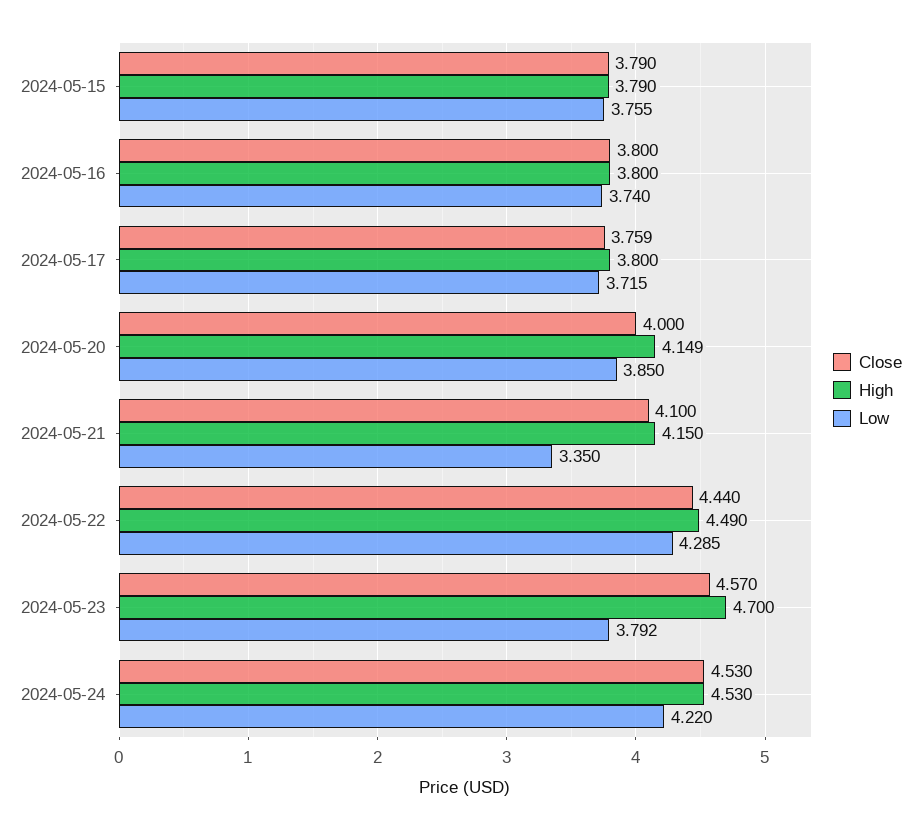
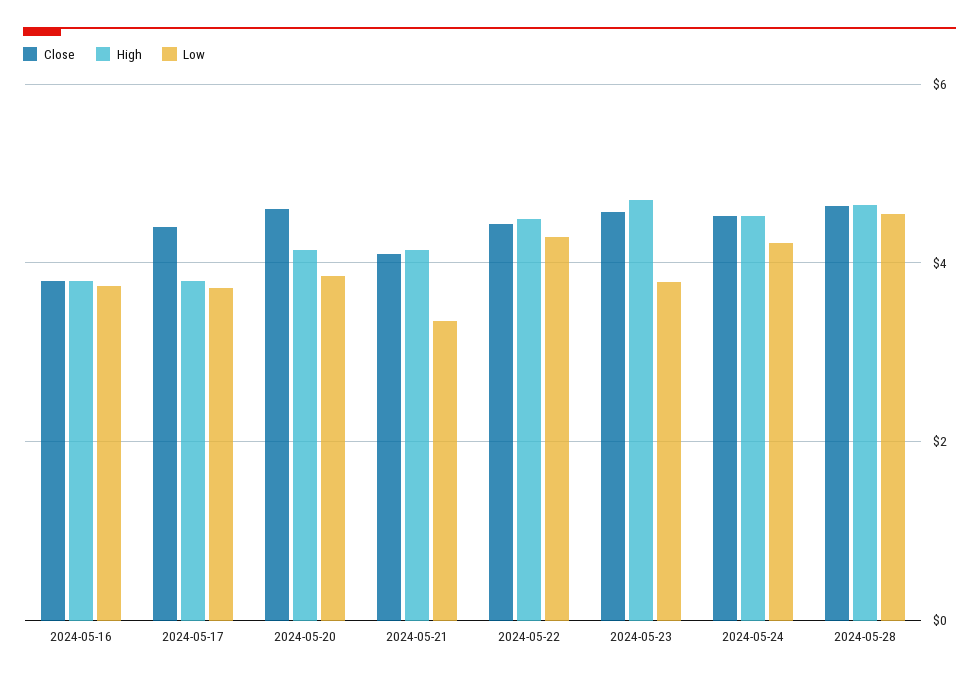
Close, 2024-05-15: 3.79 -> none
High, 2024-05-15: 3.79 -> none
Low, 2024-05-15: 3.755 -> none
Close, 2024-05-17: 3.759 -> 4.4
Close, 2024-05-20: 4 -> 4.6
Close, 2024-05-28: none -> 4.6
High, 2024-05-28: none -> 4.6
Low, 2024-05-28: none -> 4.6

